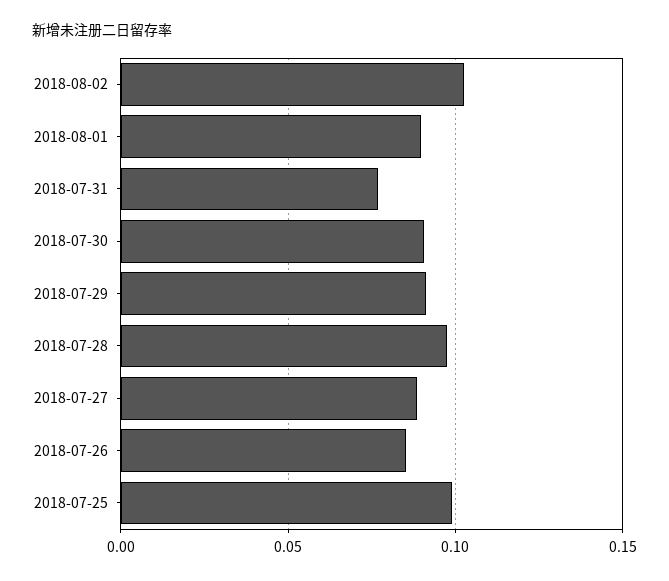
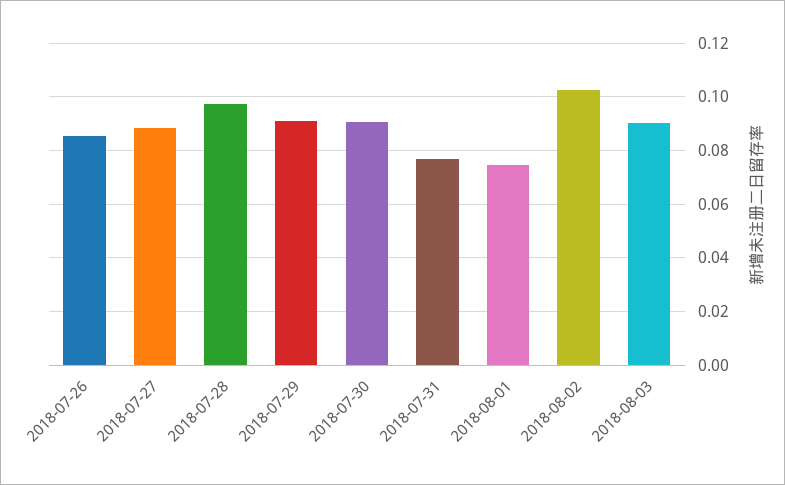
2018-08-01: 0.09 -> 0.075
2018-07-25: 0.1 -> none
2018-08-03: none -> 0.09

